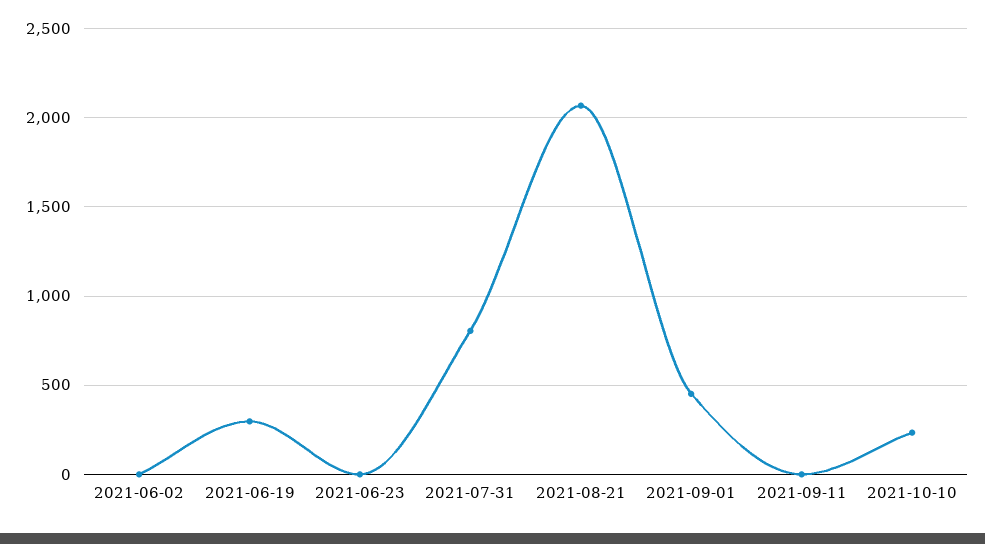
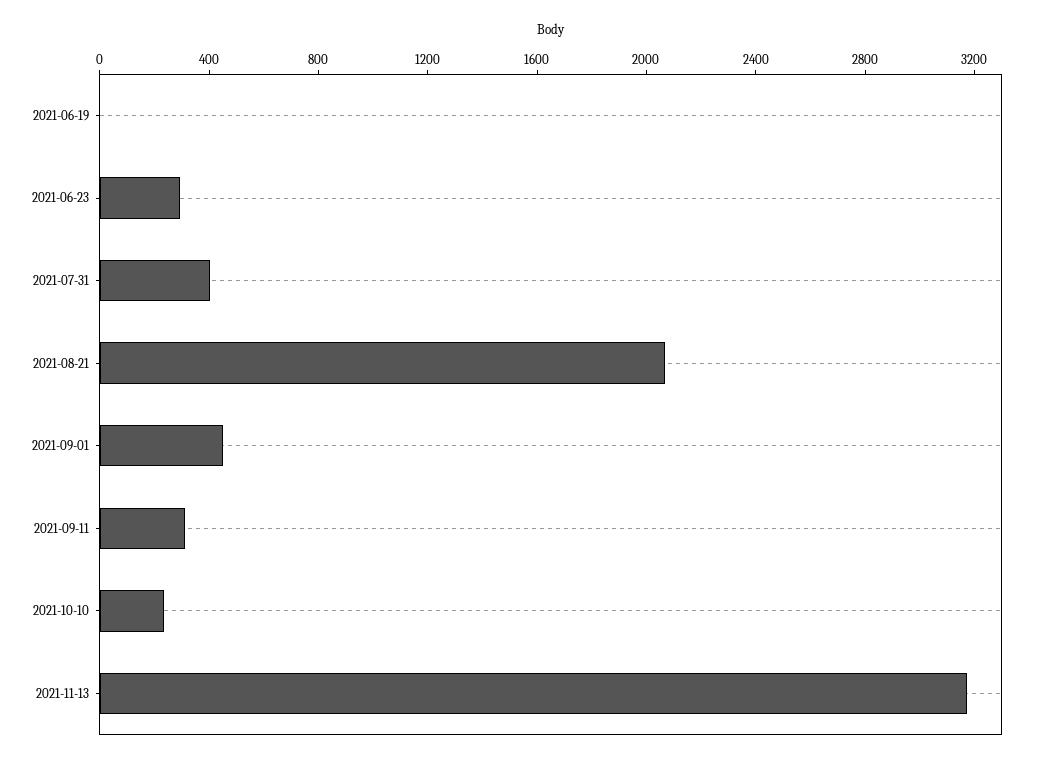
2021-06-02: 0 -> none
2021-06-19: 300 -> 0
2021-06-23: 0 -> 300
2021-07-31: 800 -> 400
2021-09-11: 0 -> 300
2021-11-13: none -> 3200

